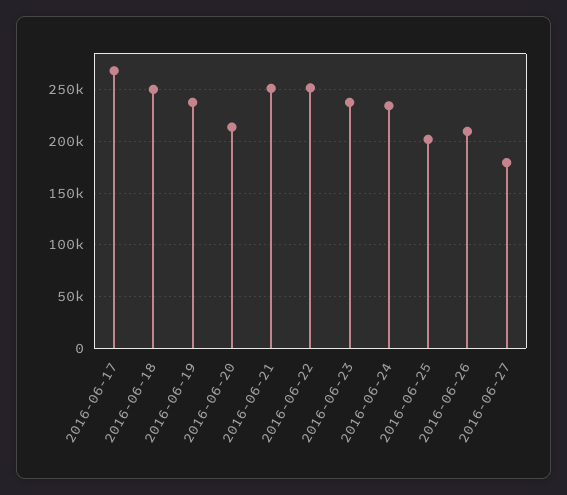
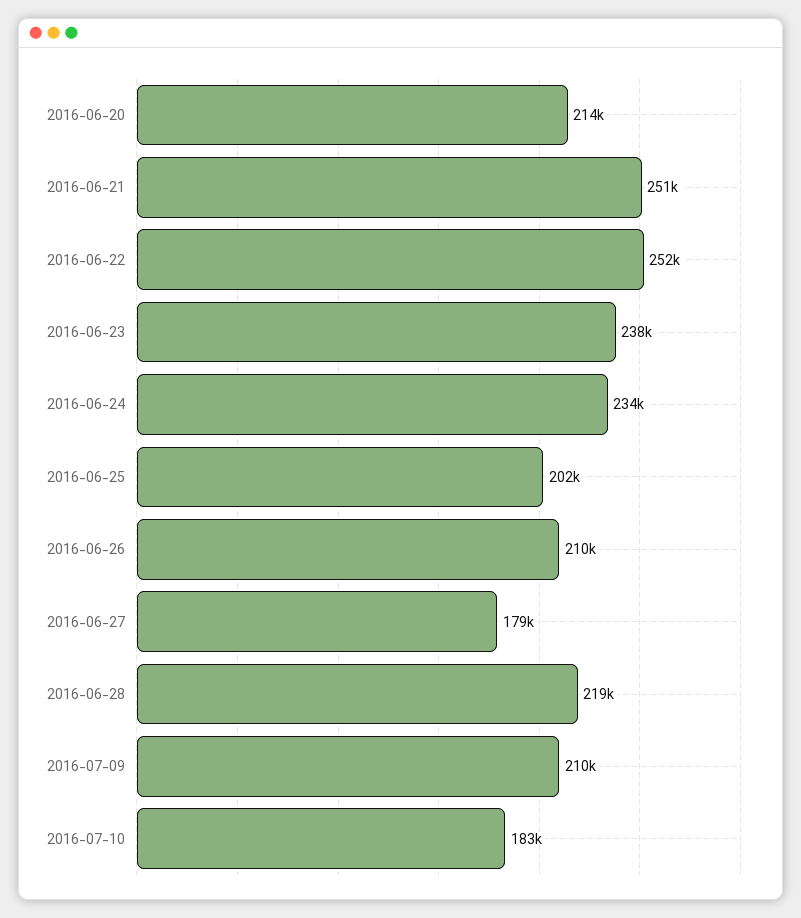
2016-06-17: 270000 -> none
2016-06-18: 250000 -> none
2016-06-19: 240000 -> none
2016-06-28: none -> 219000
2016-07-09: none -> 210000
2016-07-10: none -> 183000

